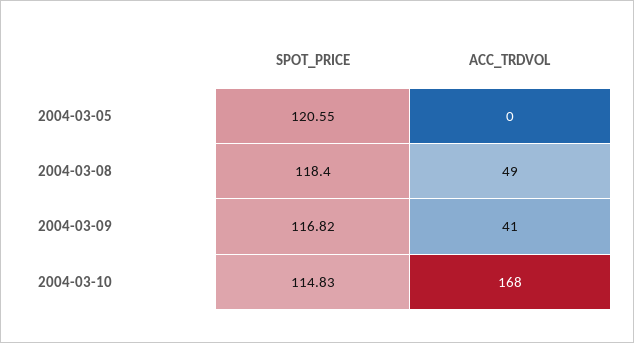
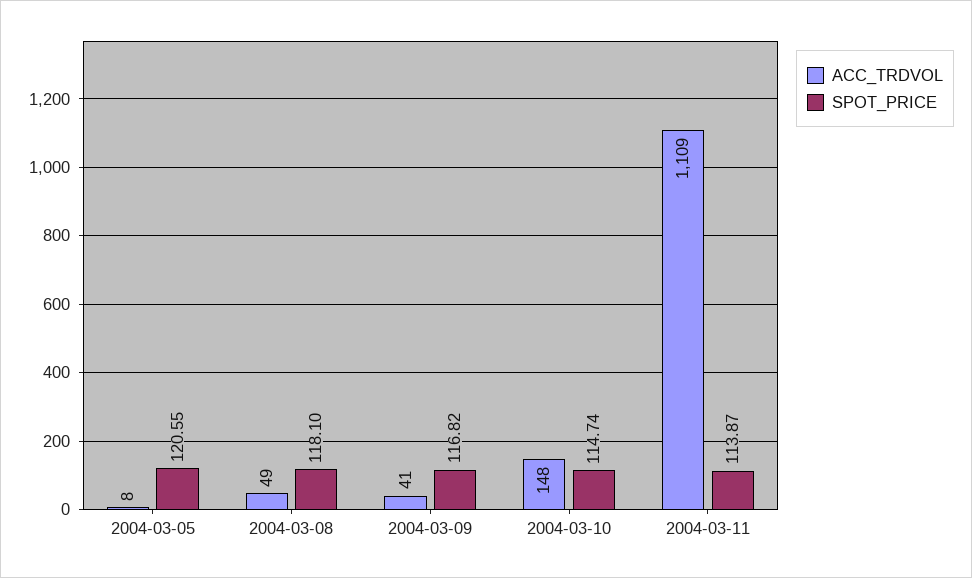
ACC_TRDVOL, 2004-03-05: 0 -> 8
SPOT_PRICE, 2004-03-08: 118.4 -> 118.1
SPOT_PRICE, 2004-03-10: 114.83 -> 114.74
ACC_TRDVOL, 2004-03-10: 168 -> 148
ACC_TRDVOL, 2004-03-11: none -> 1109
SPOT_PRICE, 2004-03-11: none -> 113.87

